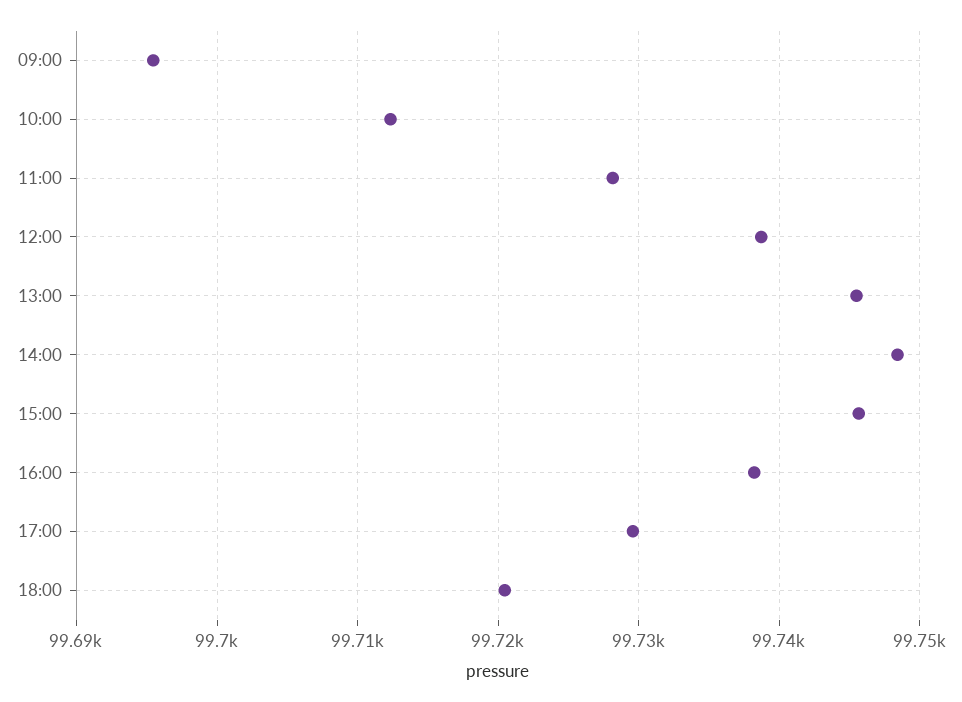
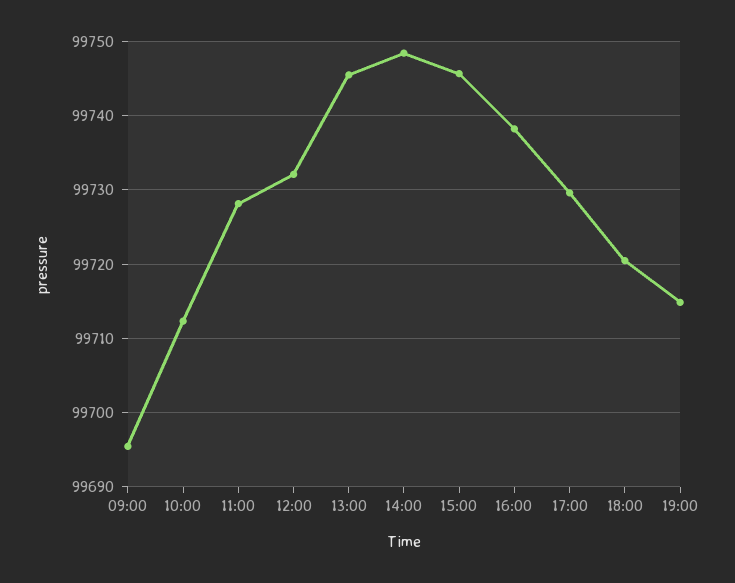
12:00: 99739 -> 99732
19:00: none -> 99715

